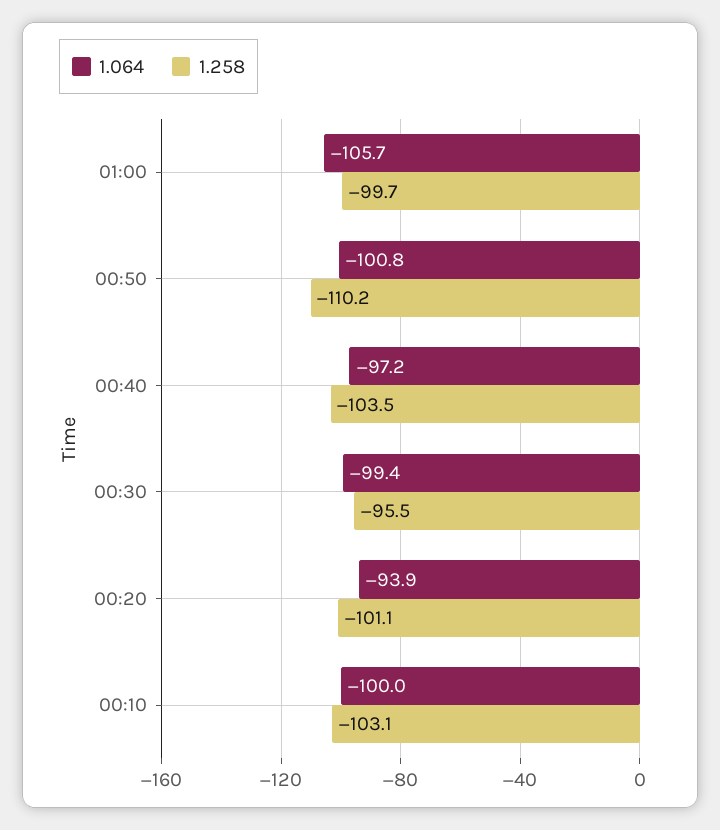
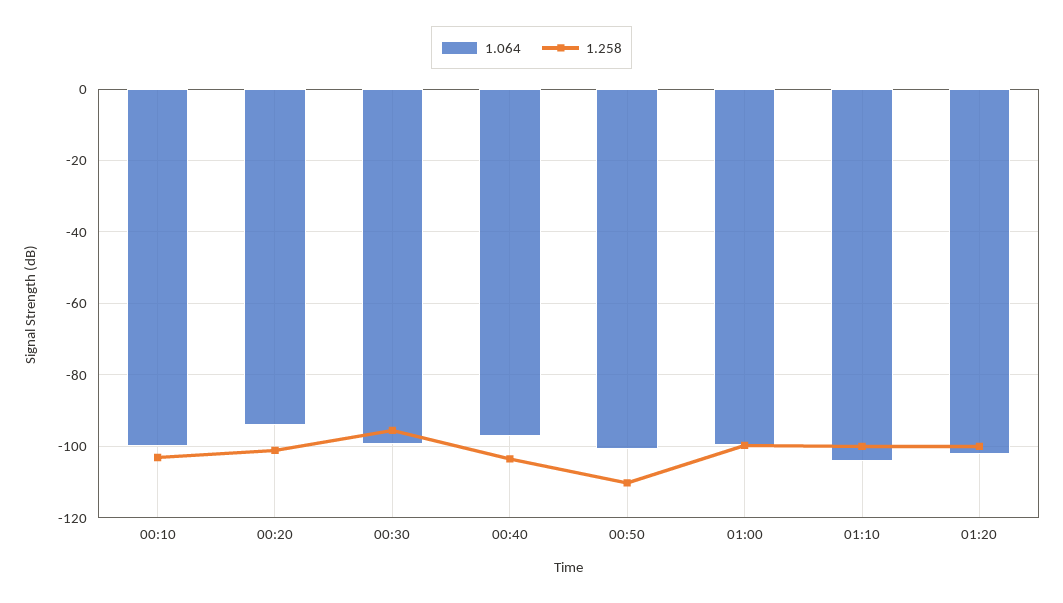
1.064, 01:00: -105.7 -> -100
1.064, 01:10: none -> -104
1.258, 01:10: none -> -100
1.064, 01:20: none -> -102
1.258, 01:20: none -> -100

